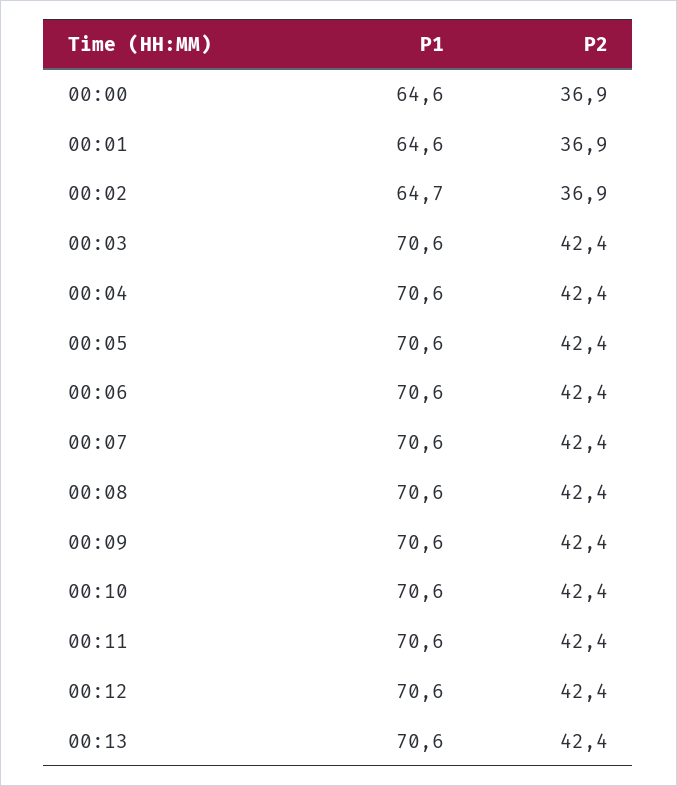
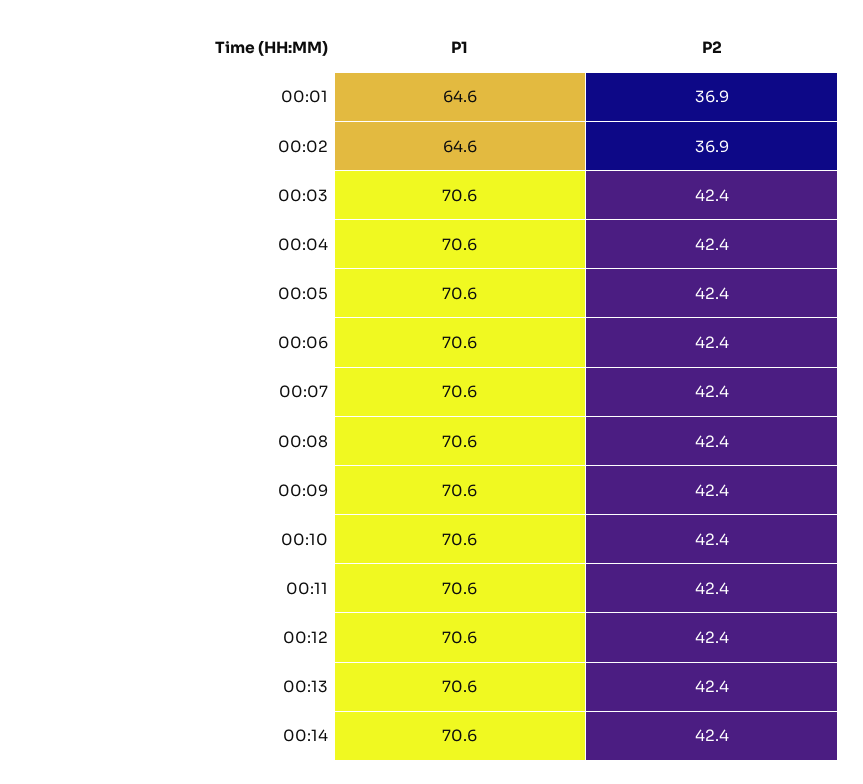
P1, 00:00: 64.6 -> none
P2, 00:00: 36.9 -> none
P1, 00:02: 64.7 -> 64.6
P1, 00:14: none -> 70.6
P2, 00:14: none -> 42.4

